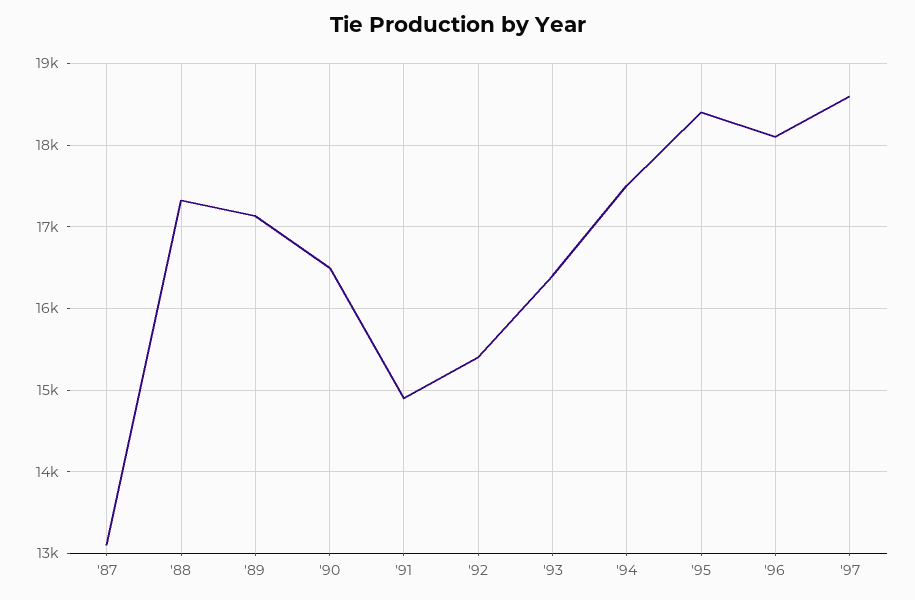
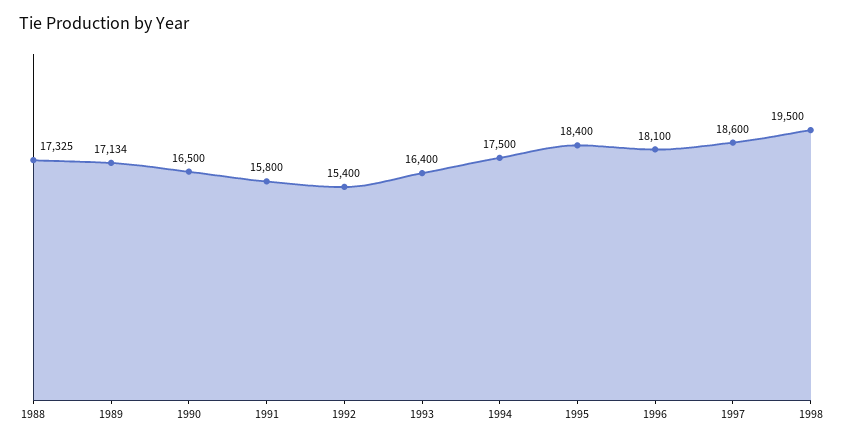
'87: 13100 -> none
'91: 14900 -> 15800
1998: none -> 19500

